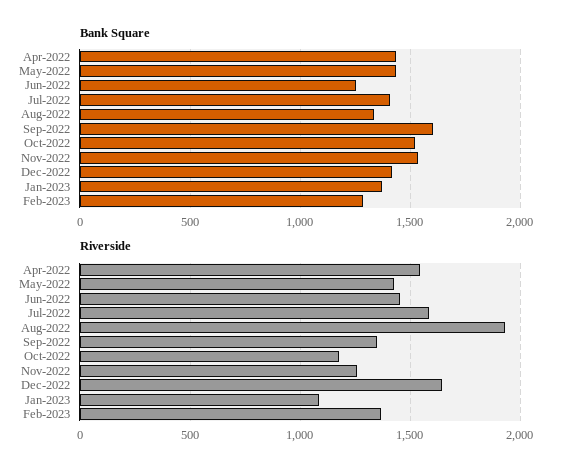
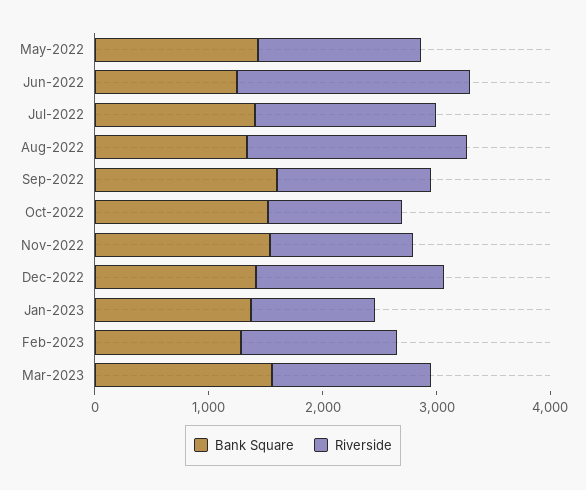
Bank Square, Apr-2022: 1450 -> none
Riverside, Apr-2022: 1550 -> none
Riverside, Jun-2022: 1450 -> 2000
Bank Square, Mar-2023: none -> 1600
Riverside, Mar-2023: none -> 1400

